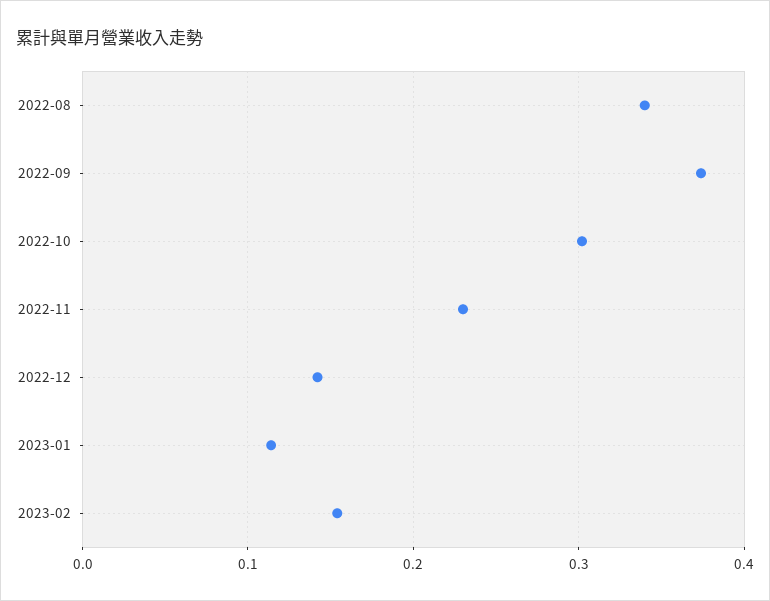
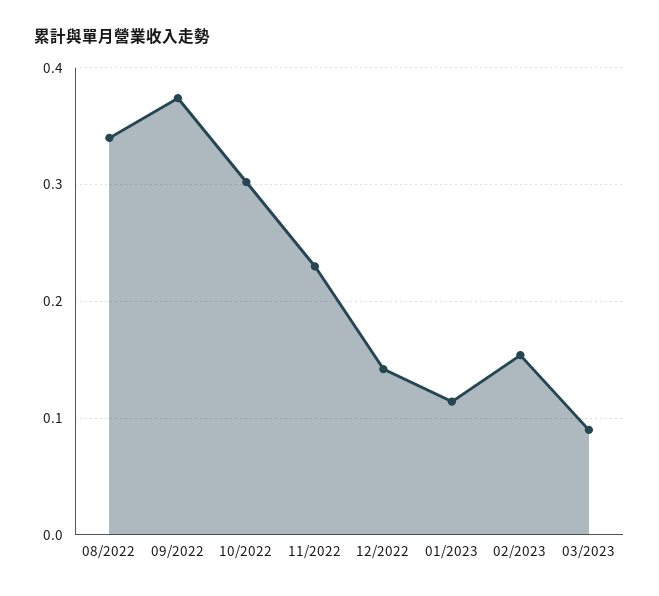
03/2023: none -> 0.09

